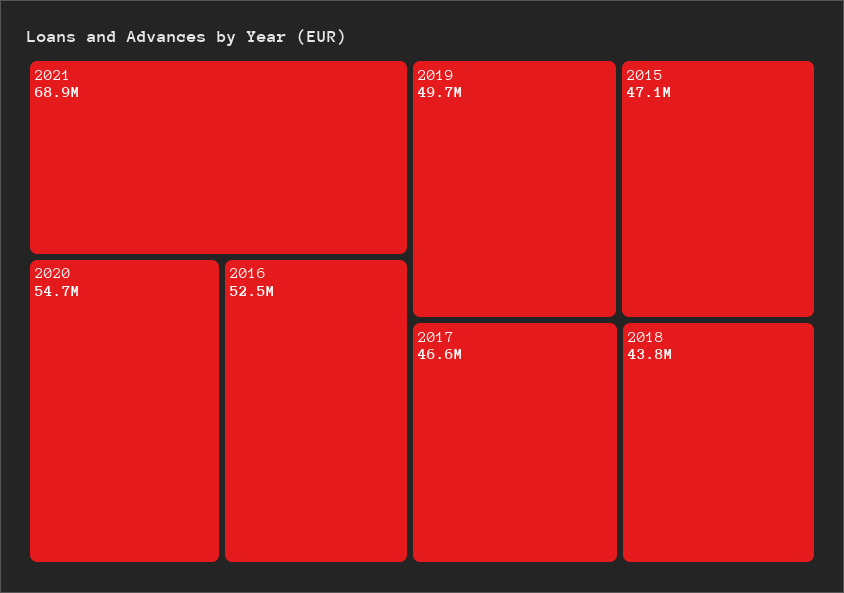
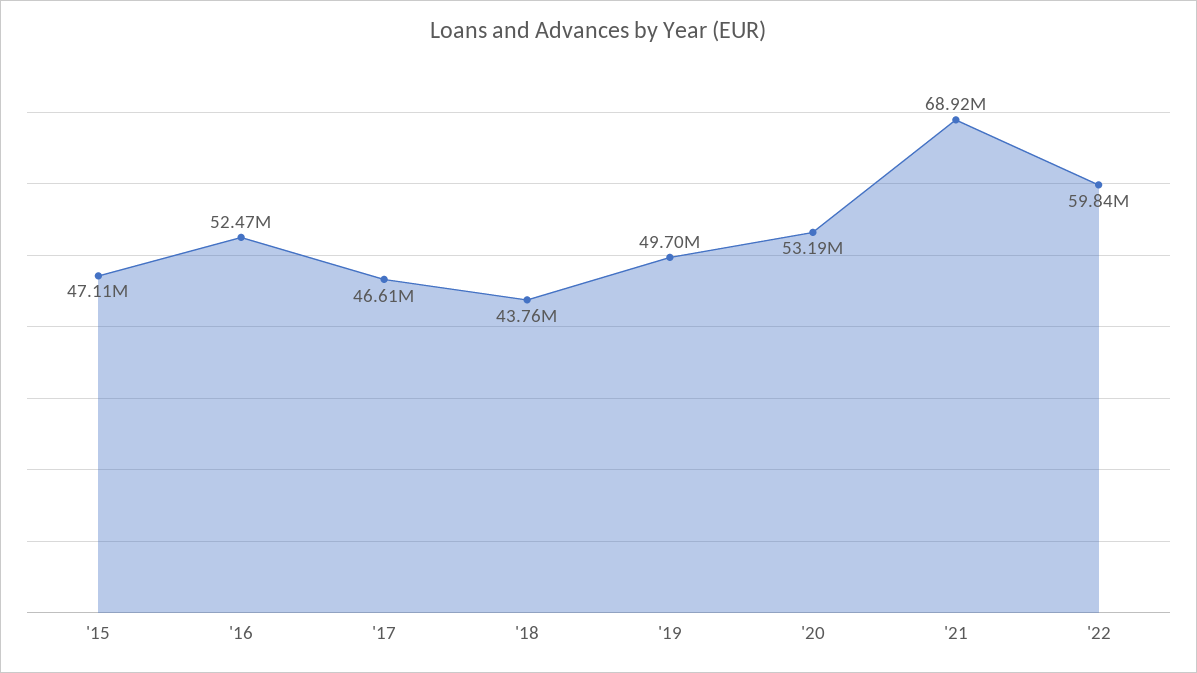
2020: 54700000 -> 53190000
'22: none -> 59840000

